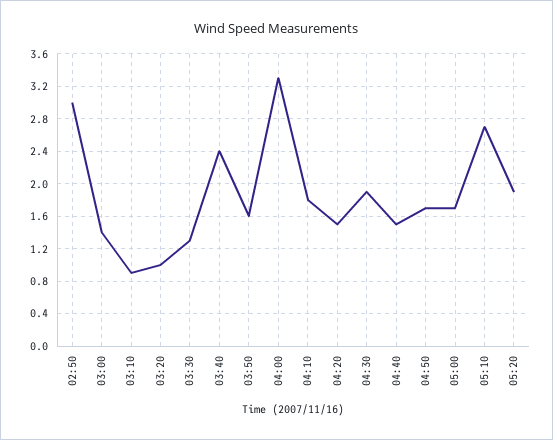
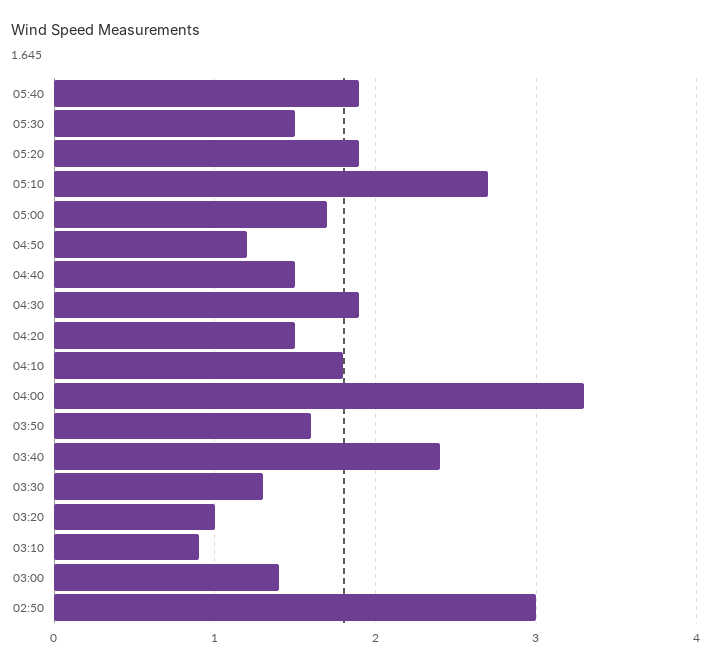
04:50: 1.7 -> 1.2
05:40: none -> 1.9
05:30: none -> 1.5

